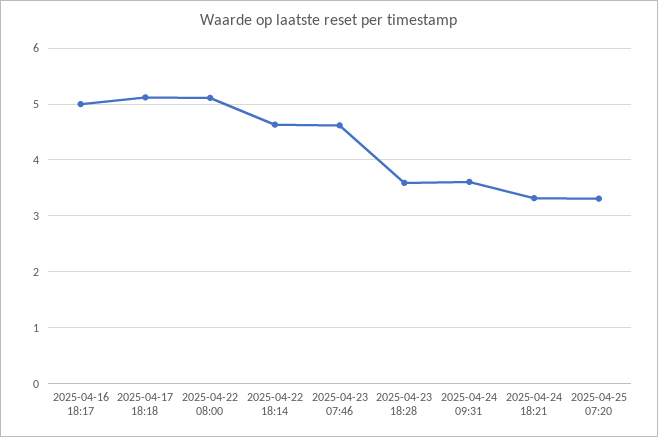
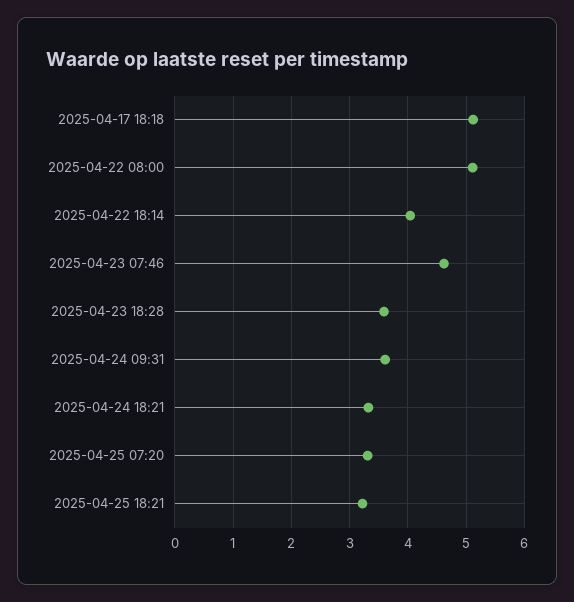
2025-04-16 18:17: 5 -> none
2025-04-22 18:14: 4.6 -> 4
2025-04-25 18:21: none -> 3.2

